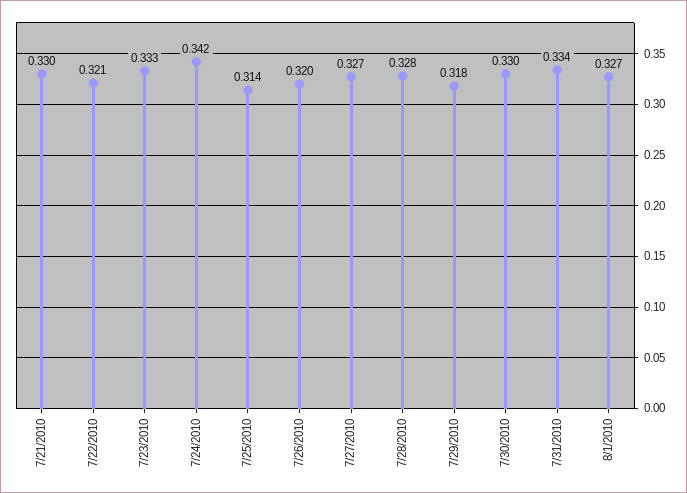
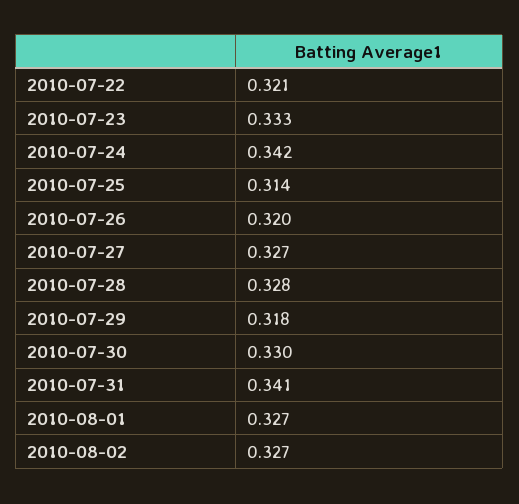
7/21/2010: 0.33 -> none
7/31/2010: 0.334 -> 0.341
2010-08-02: none -> 0.327

